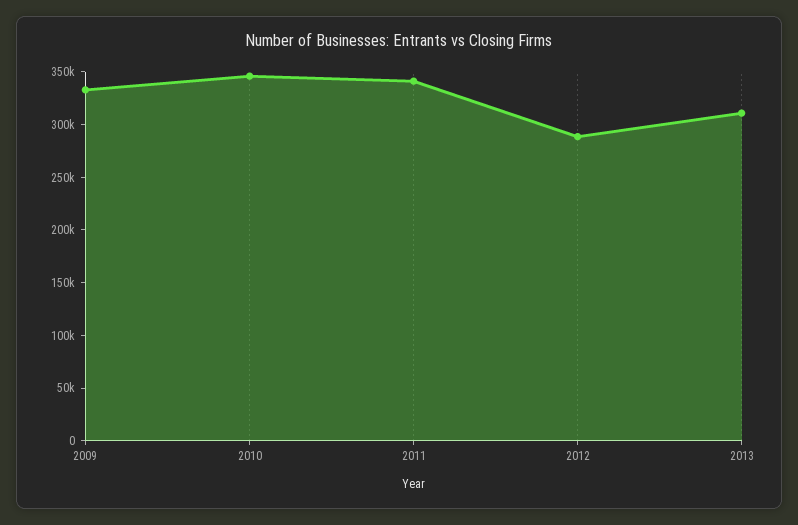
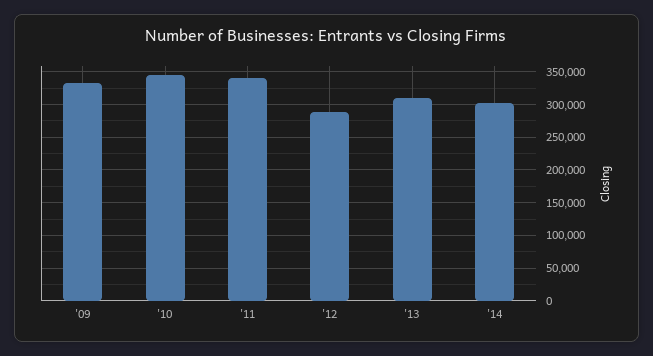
'14: none -> 300000

